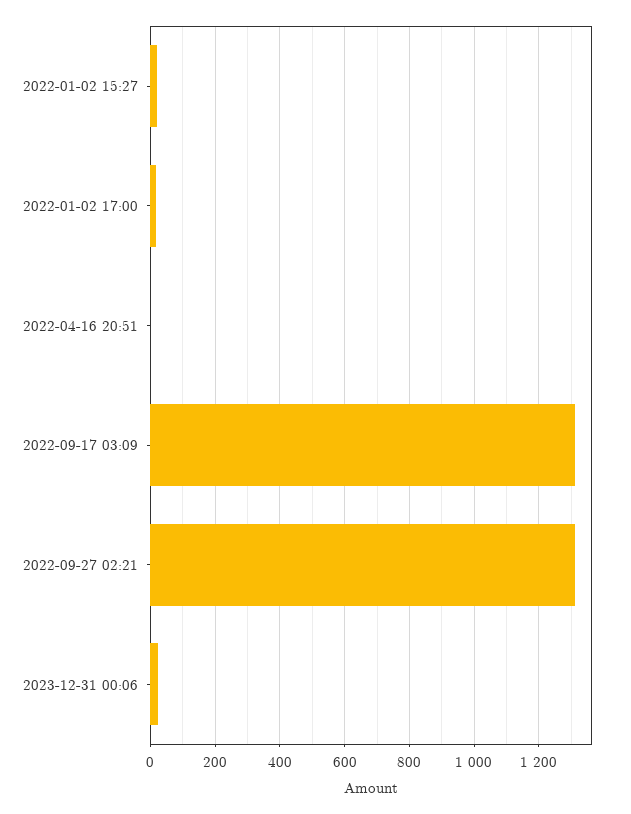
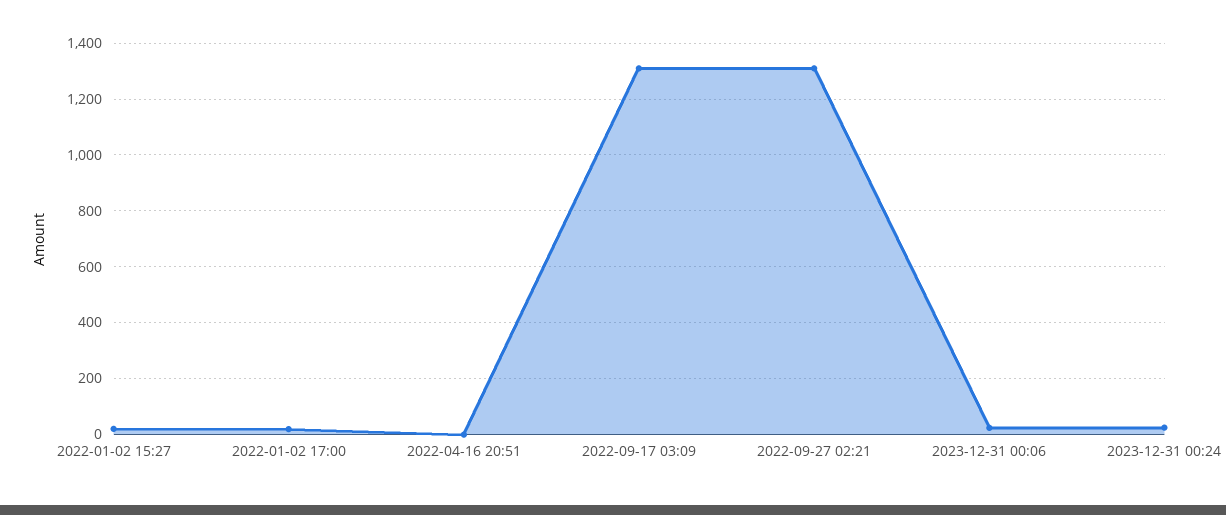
2023-12-31 00:24: none -> 25

